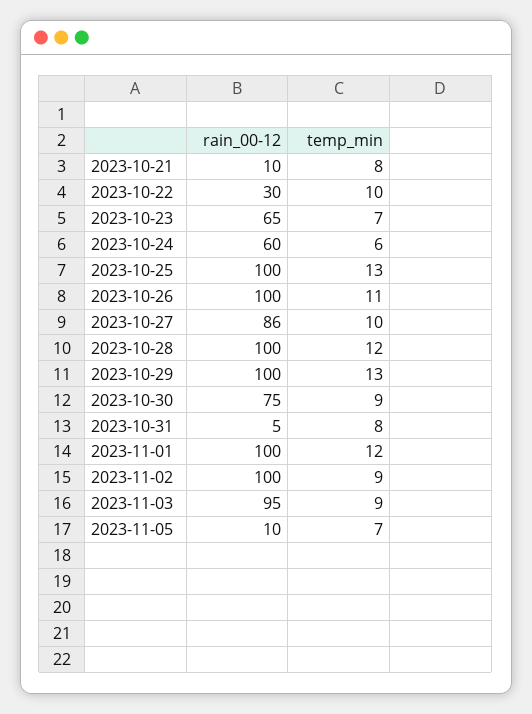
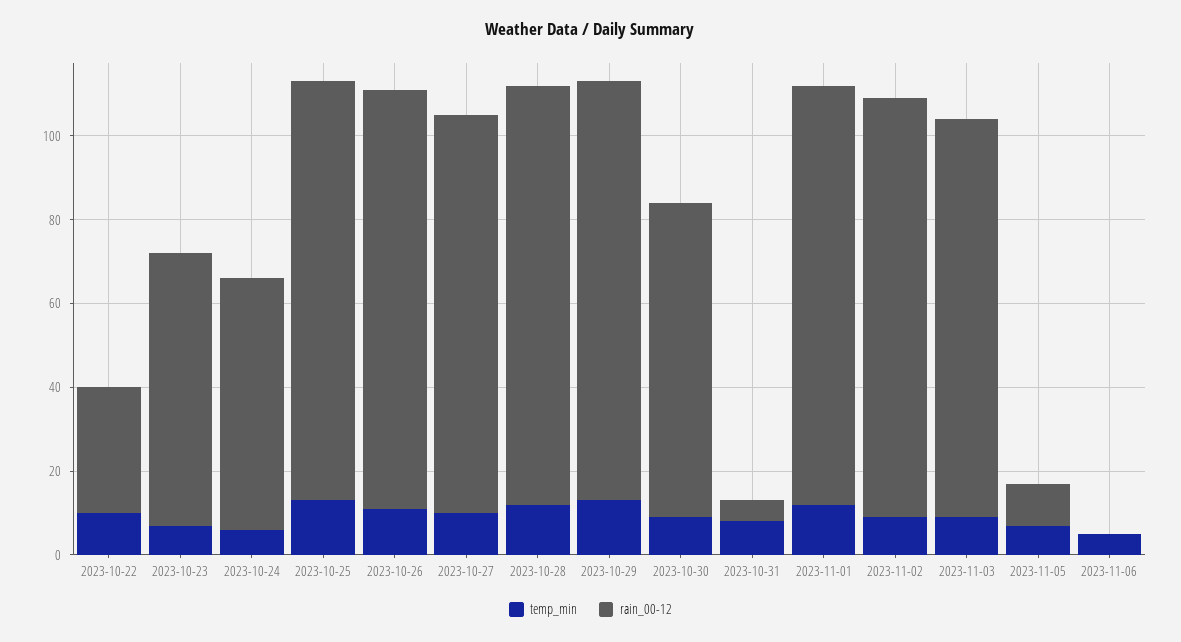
rain_00-12, 2023-10-21: 10 -> none
temp_min, 2023-10-21: 8 -> none
rain_00-12, 2023-10-27: 86 -> 95
temp_min, 2023-11-06: none -> 5
rain_00-12, 2023-11-06: none -> 0

